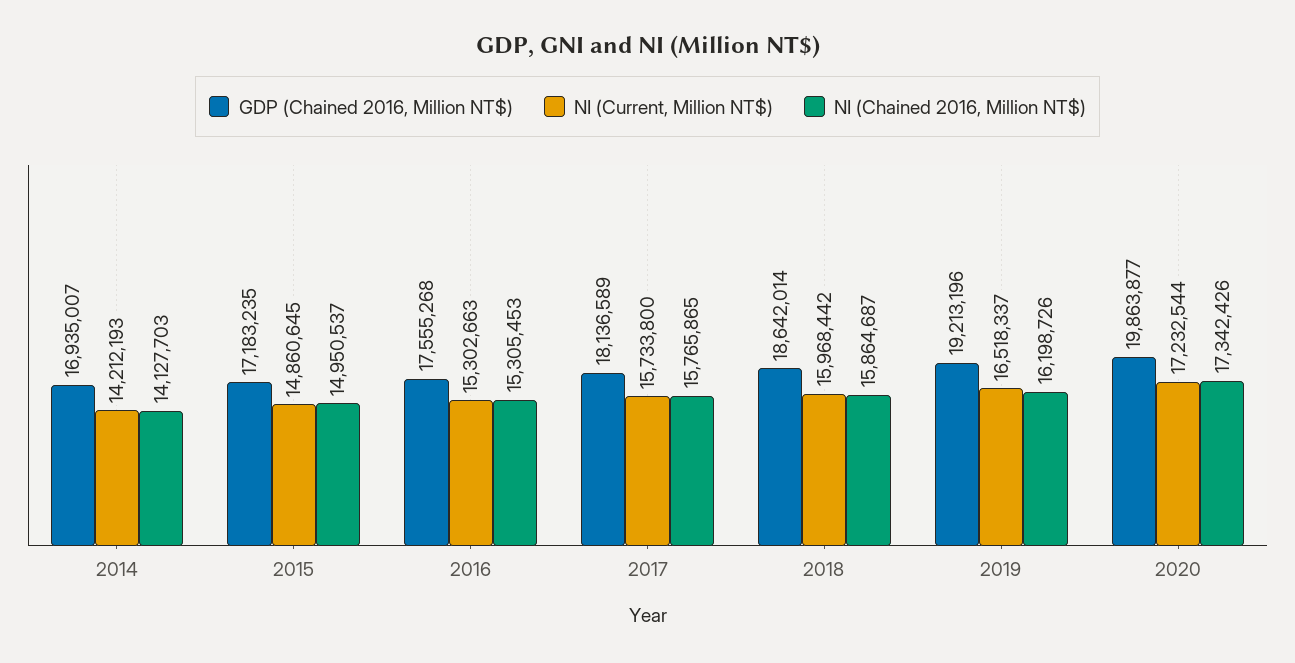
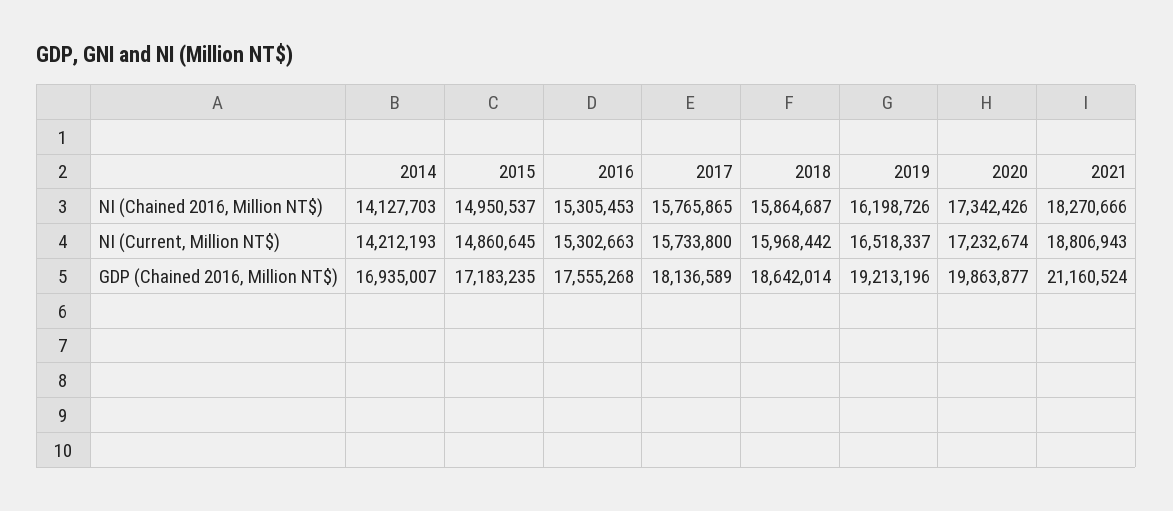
NI (Current, Million NT$), 2020: 17232544 -> 17232674
NI (Chained 2016, Million NT$), 2021: none -> 18270666
NI (Current, Million NT$), 2021: none -> 18806943
GDP (Chained 2016, Million NT$), 2021: none -> 21160524

